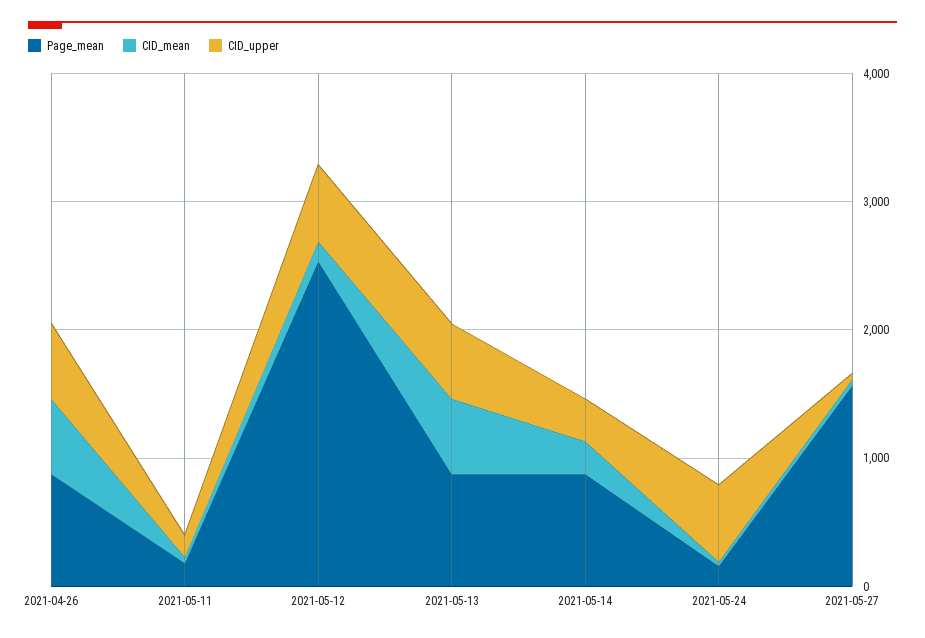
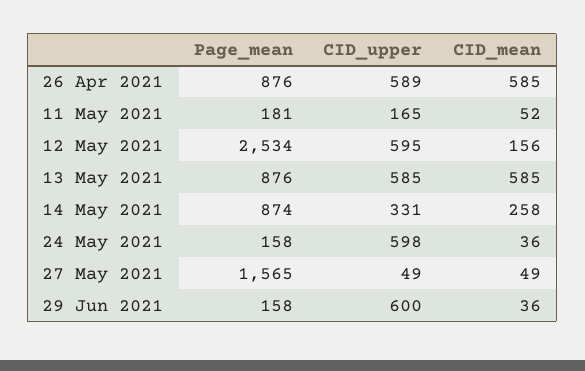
Page_mean, 29 Jun 2021: none -> 158
CID_upper, 29 Jun 2021: none -> 600
CID_mean, 29 Jun 2021: none -> 36

